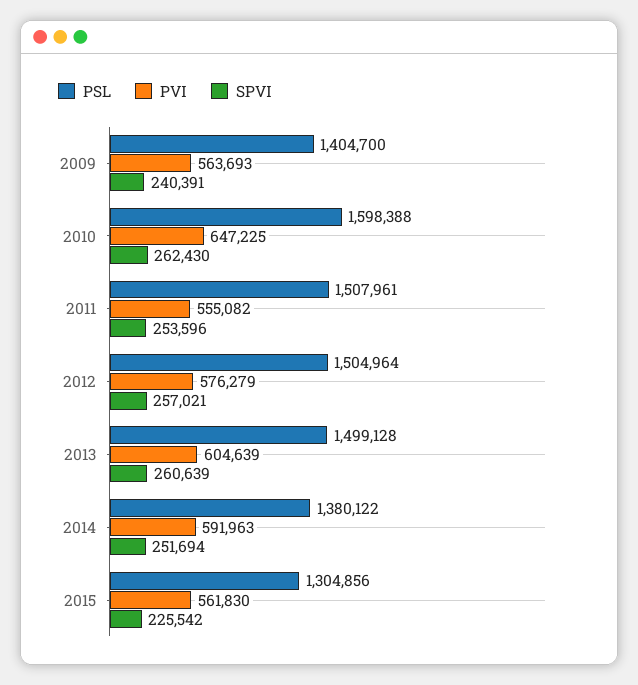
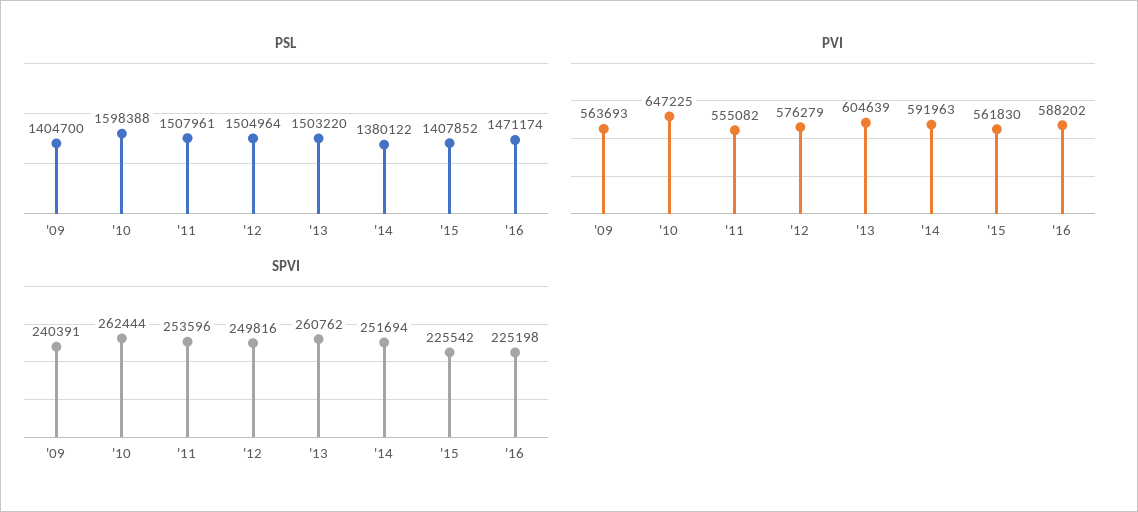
SPVI, 2010: 262430 -> 262444
SPVI, 2012: 257021 -> 249816
PSL, 2013: 1499128 -> 1503220
SPVI, 2013: 260639 -> 260762
PSL, 2015: 1304856 -> 1407852
PSL, '16: none -> 1471174
PVI, '16: none -> 588202
SPVI, '16: none -> 225198

